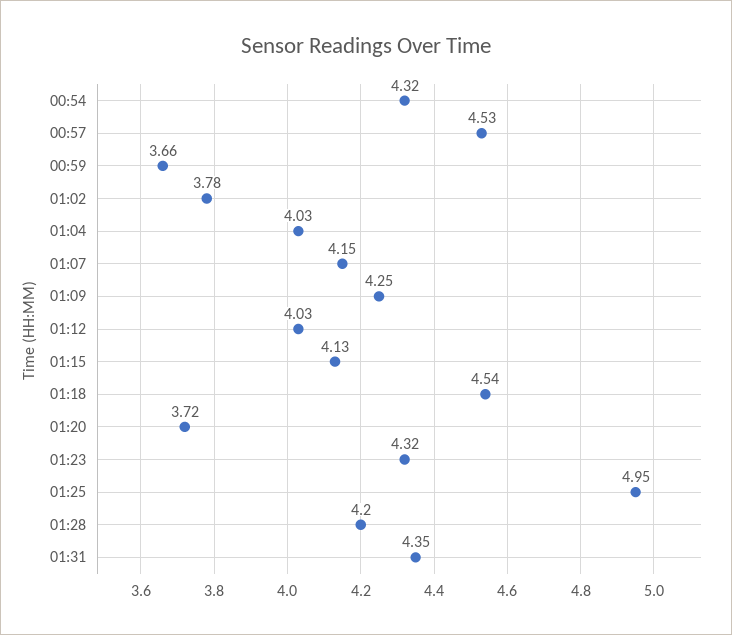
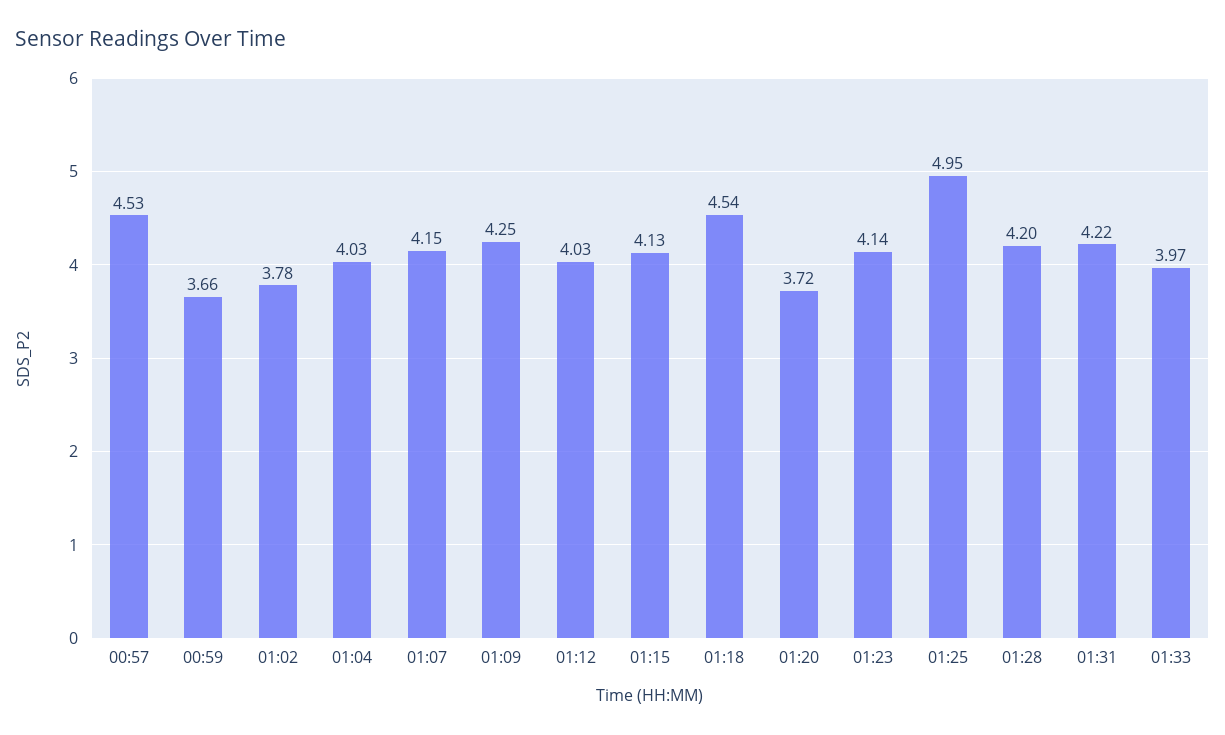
00:54: 4.32 -> none
01:23: 4.32 -> 4.14
01:31: 4.35 -> 4.22
01:33: none -> 3.97

